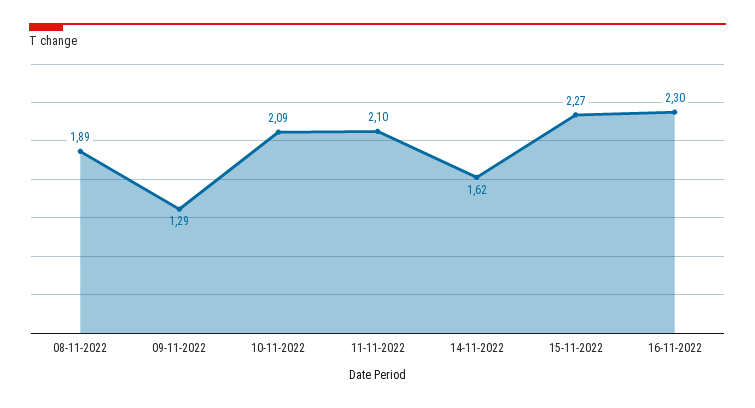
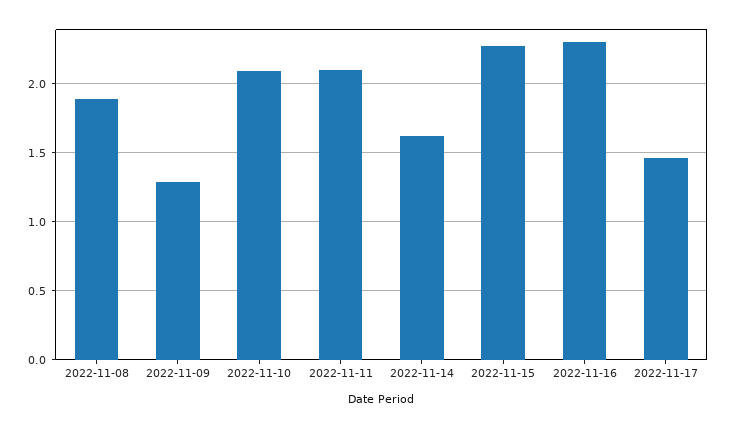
2022-11-17: none -> 1.45

